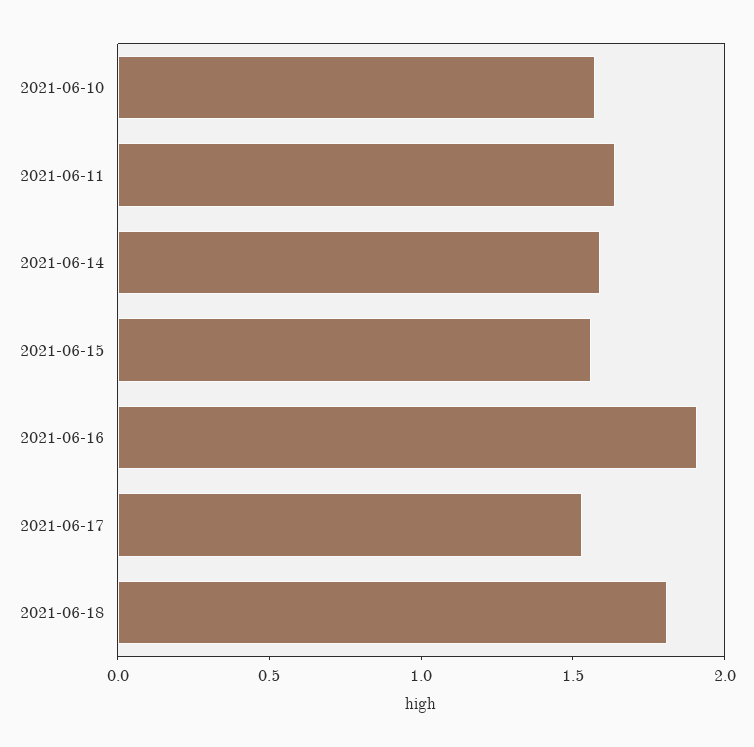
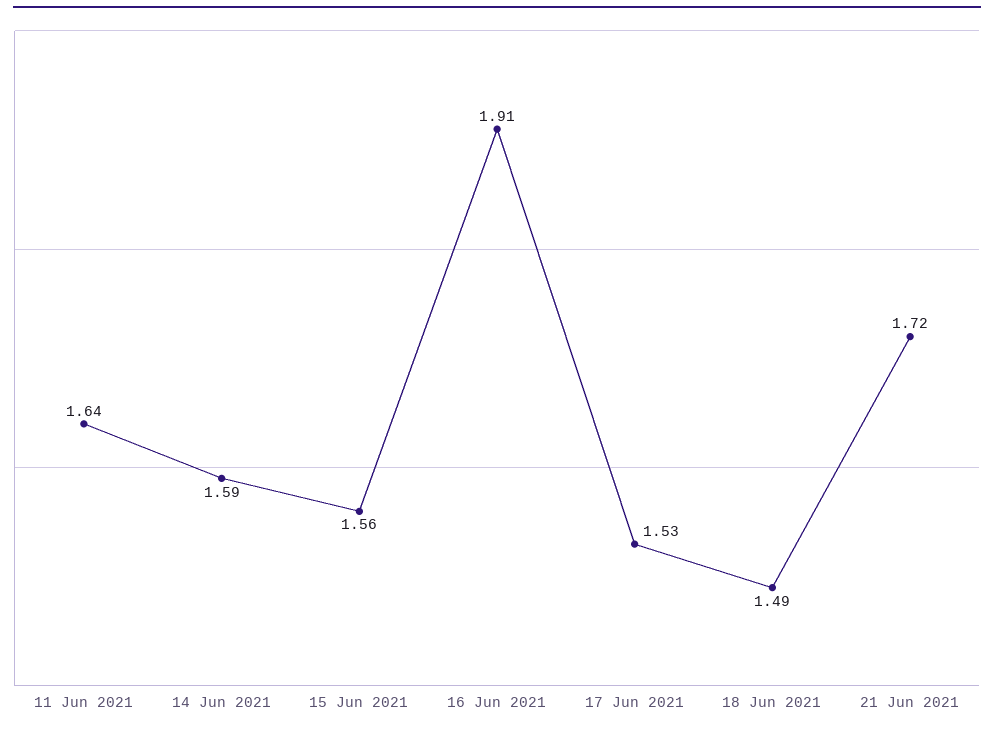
2021-06-10: 1.6 -> none
2021-06-18: 1.8 -> 1.49
21 Jun 2021: none -> 1.72

